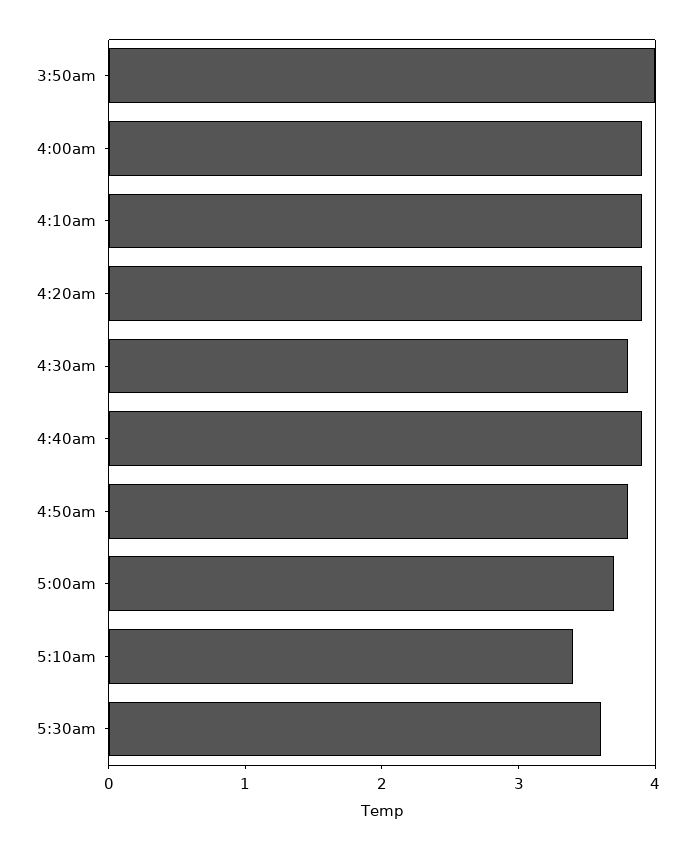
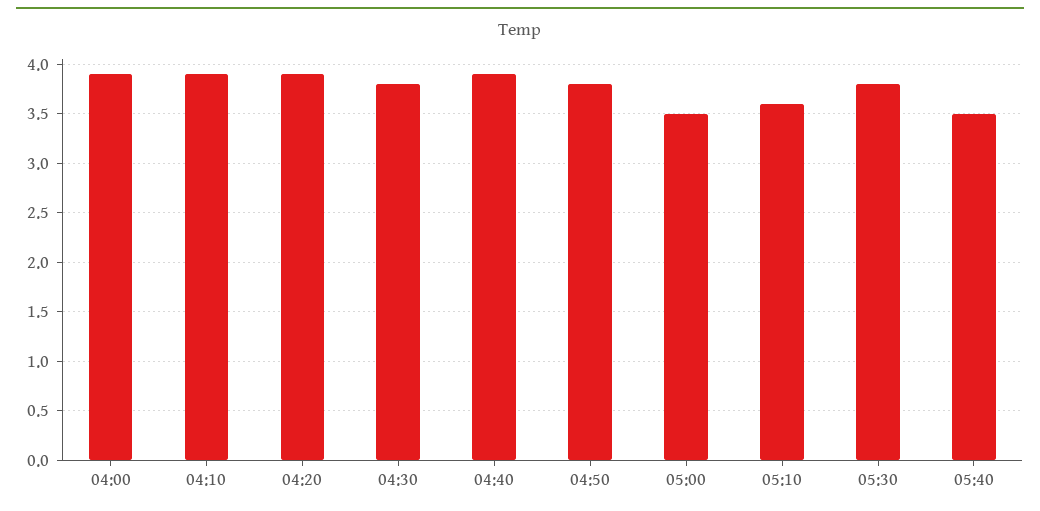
3:50am: 4 -> none
5:00am: 3.7 -> 3.5
5:10am: 3.4 -> 3.6
5:30am: 3.6 -> 3.8
05:40: none -> 3.5

